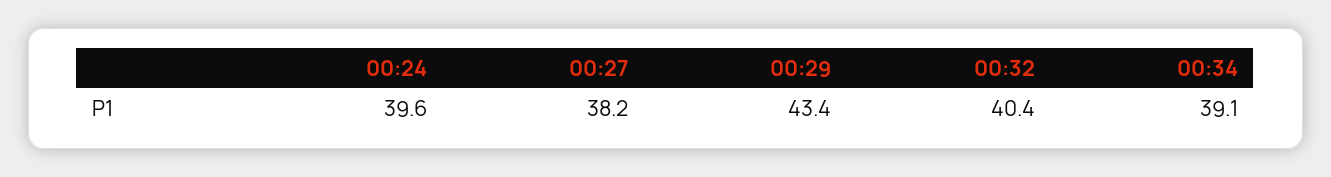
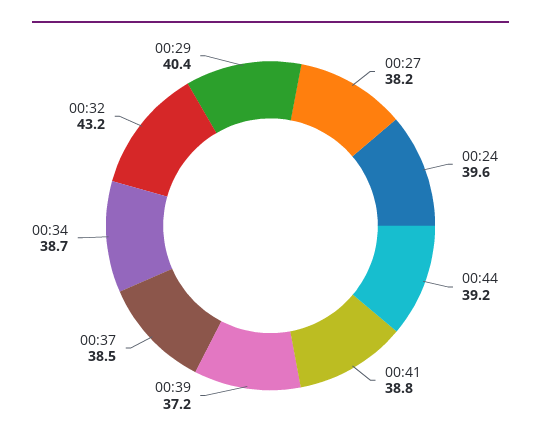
00:29: 43.4 -> 40.4
00:32: 40.4 -> 43.2
00:34: 39.1 -> 38.7
00:44: none -> 39.2
00:41: none -> 38.8
00:39: none -> 37.2
00:37: none -> 38.5

